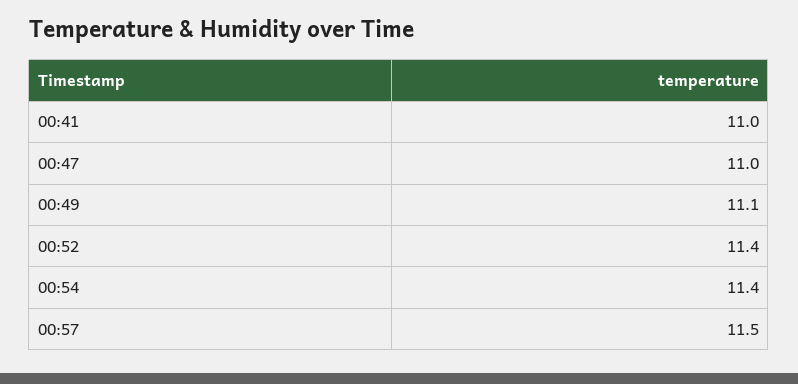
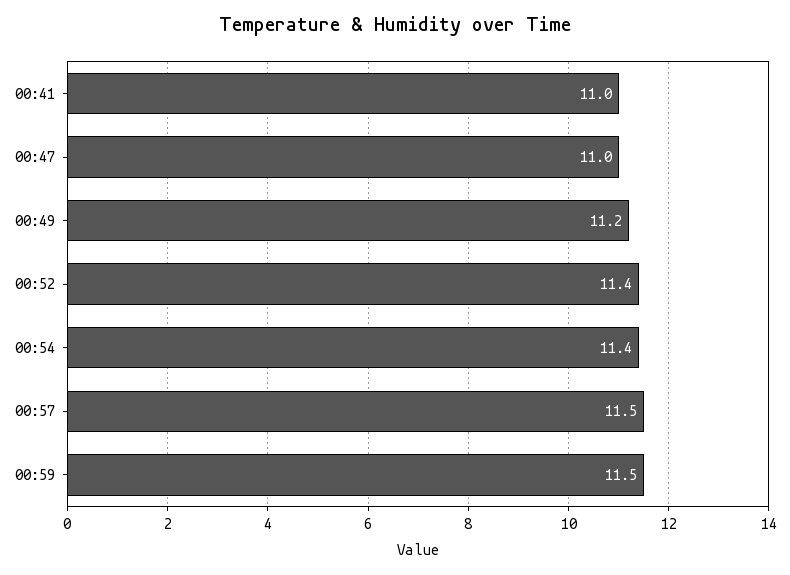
00:49: 11.1 -> 11.2
00:59: none -> 11.5

